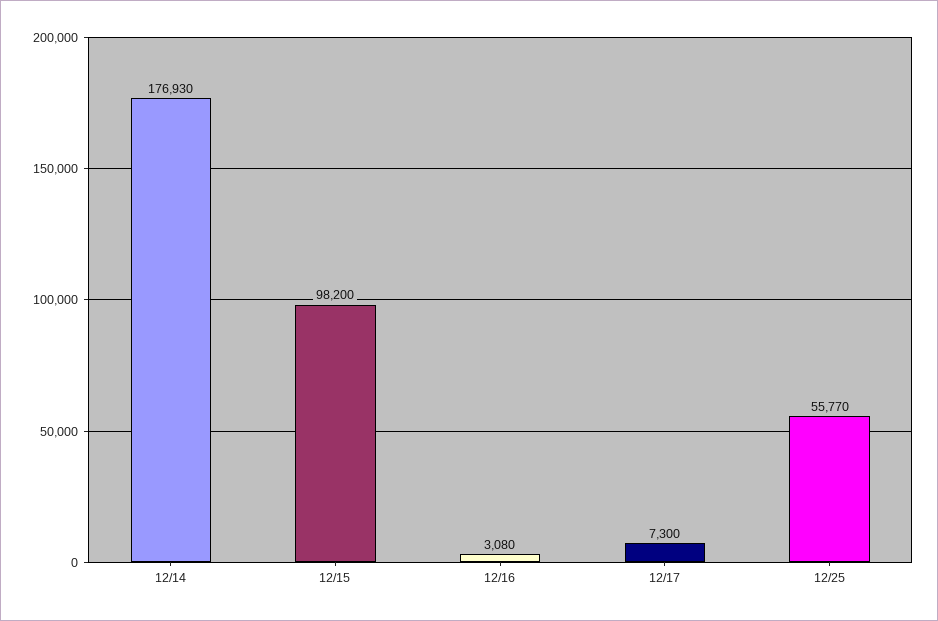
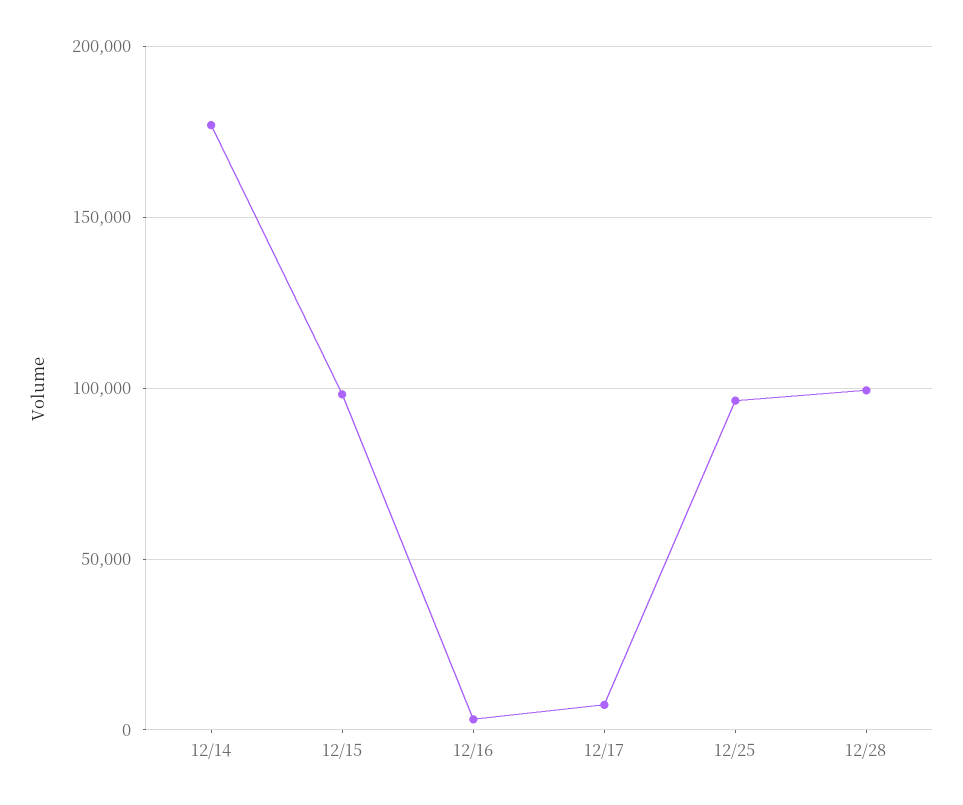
12/25: 55770 -> 95000
12/28: none -> 100000

